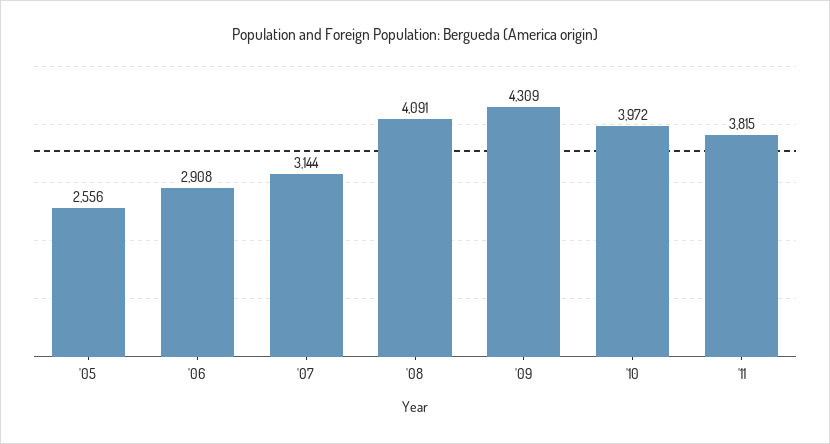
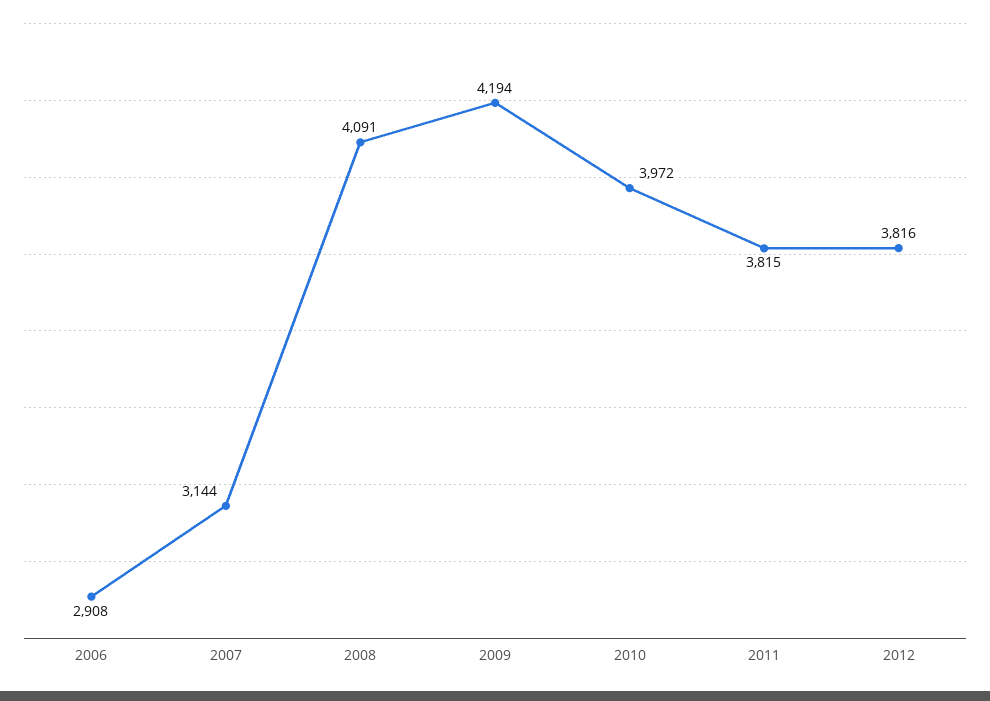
'05: 2556 -> none
'09: 4309 -> 4194
2012: none -> 3816

